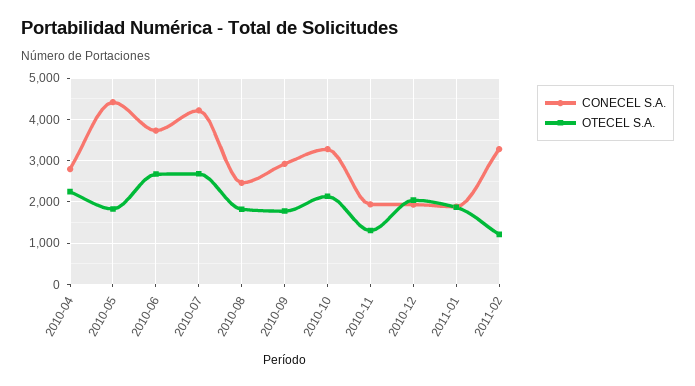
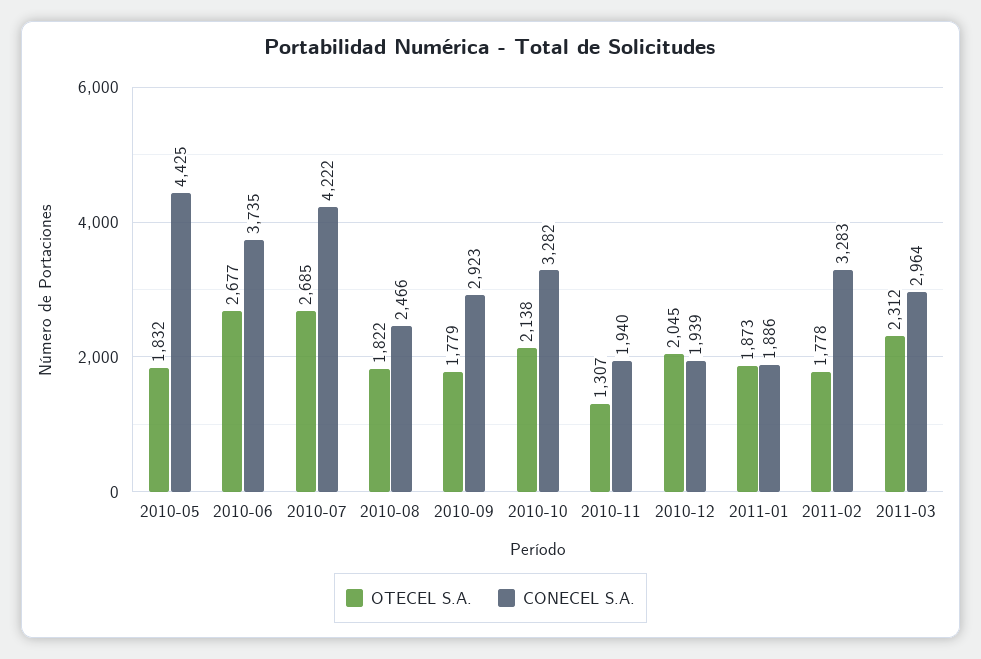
CONECEL S.A., 2010-04: 2800 -> none
OTECEL S.A., 2010-04: 2200 -> none
OTECEL S.A., 2011-02: 1200 -> 1778
OTECEL S.A., 2011-03: none -> 2312
CONECEL S.A., 2011-03: none -> 2964

